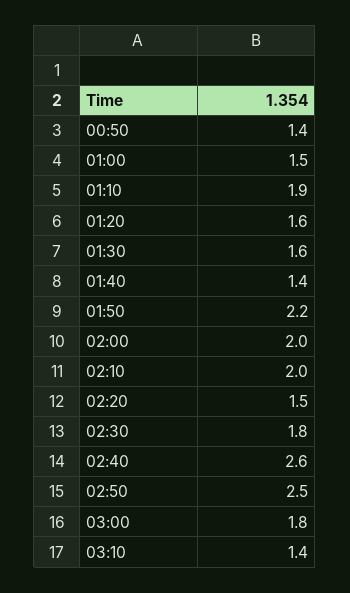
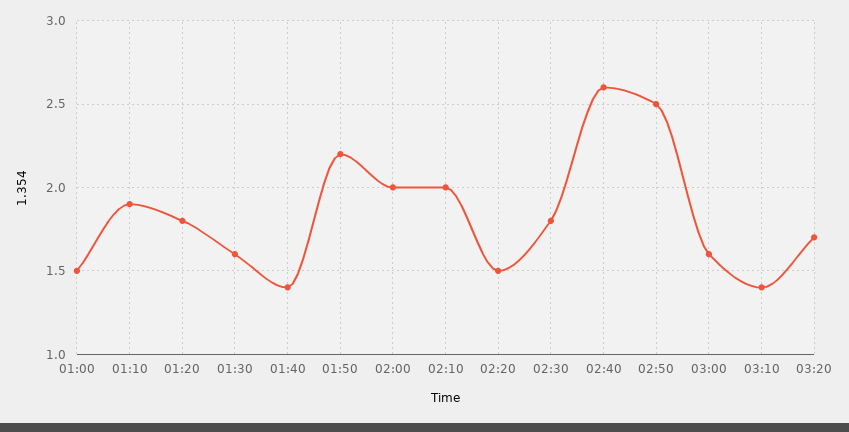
00:50: 1.4 -> none
01:20: 1.6 -> 1.8
03:00: 1.8 -> 1.6
03:20: none -> 1.7

